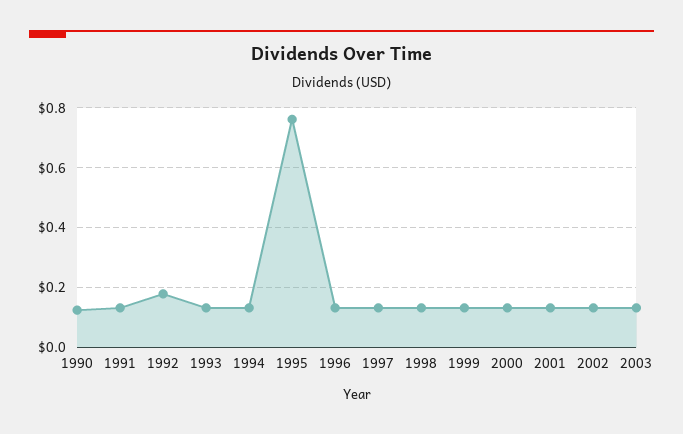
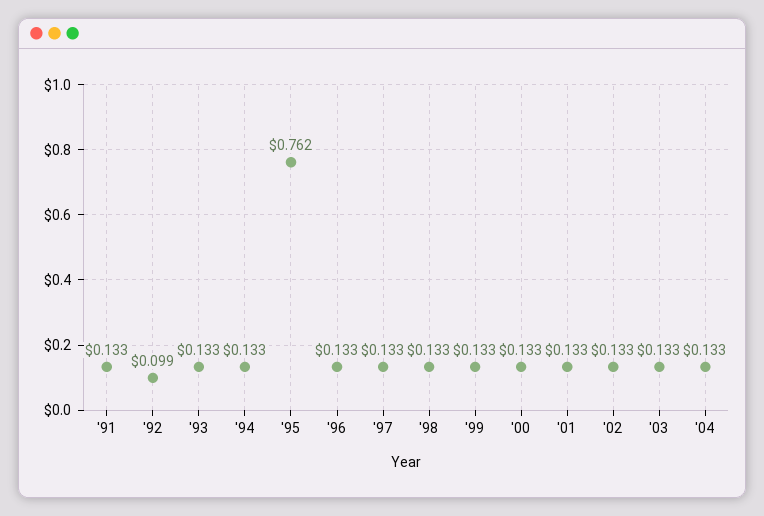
1990: 0.125 -> none
1992: 0.175 -> 0.099
'04: none -> 0.133

